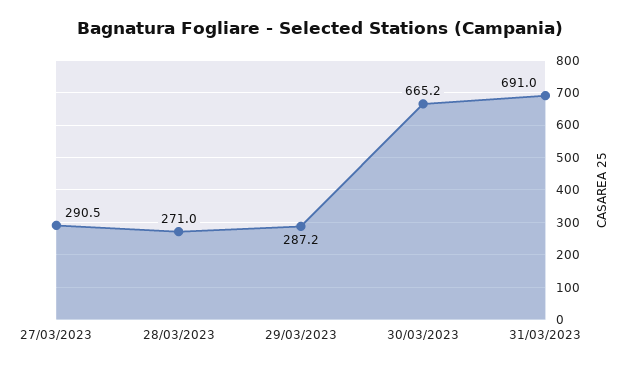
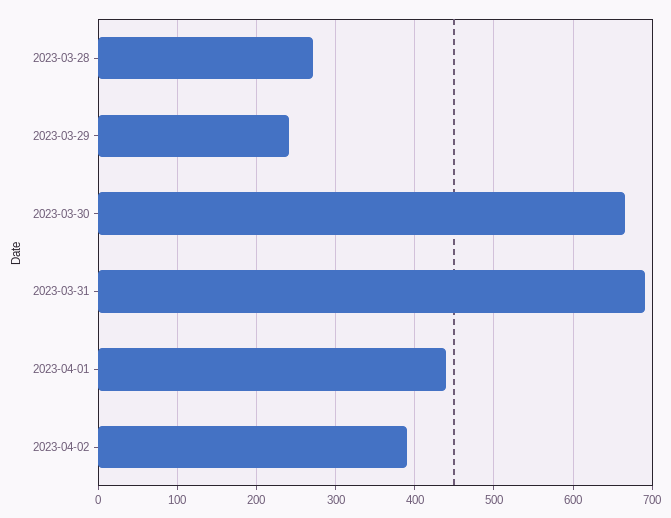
27/03/2023: 290.5 -> none
29/03/2023: 287.2 -> 240
2023-04-01: none -> 440
2023-04-02: none -> 390

